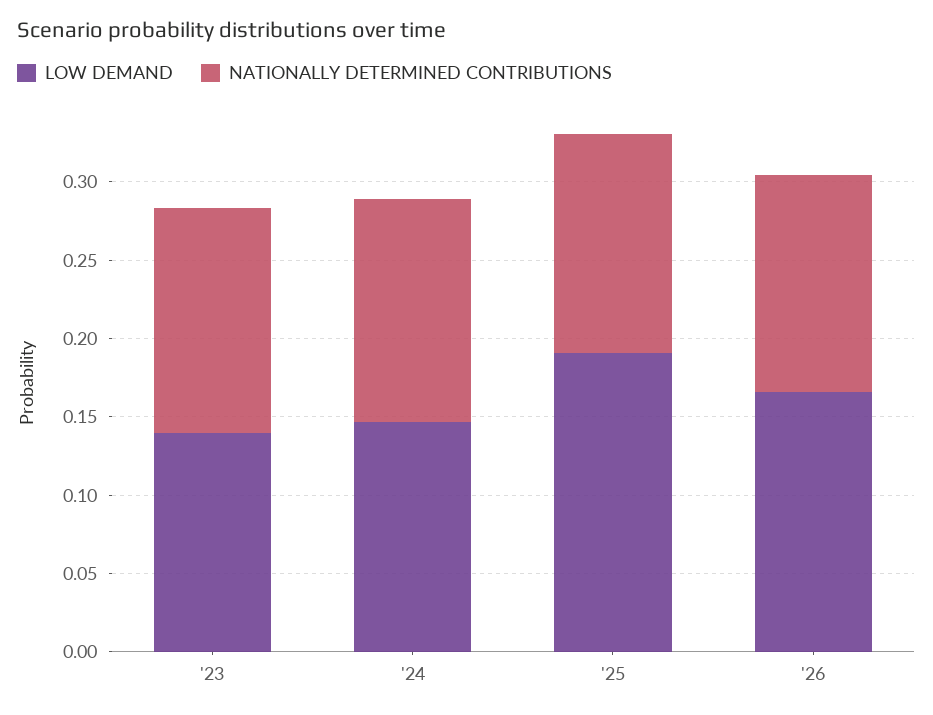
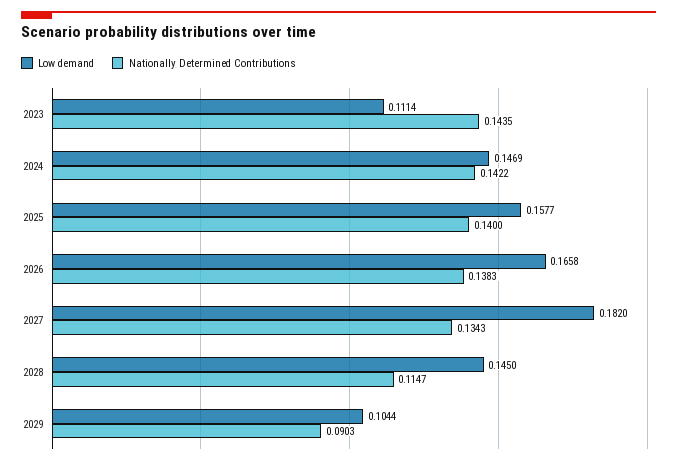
LOW DEMAND, '23: 0.14 -> 0.1114
LOW DEMAND, '25: 0.19 -> 0.1577
LOW DEMAND, 2027: none -> 0.182
NATIONALLY DETERMINED CONTRIBUTIONS, 2027: none -> 0.1343
LOW DEMAND, 2028: none -> 0.145
NATIONALLY DETERMINED CONTRIBUTIONS, 2028: none -> 0.1147
LOW DEMAND, 2029: none -> 0.1044
NATIONALLY DETERMINED CONTRIBUTIONS, 2029: none -> 0.0903

